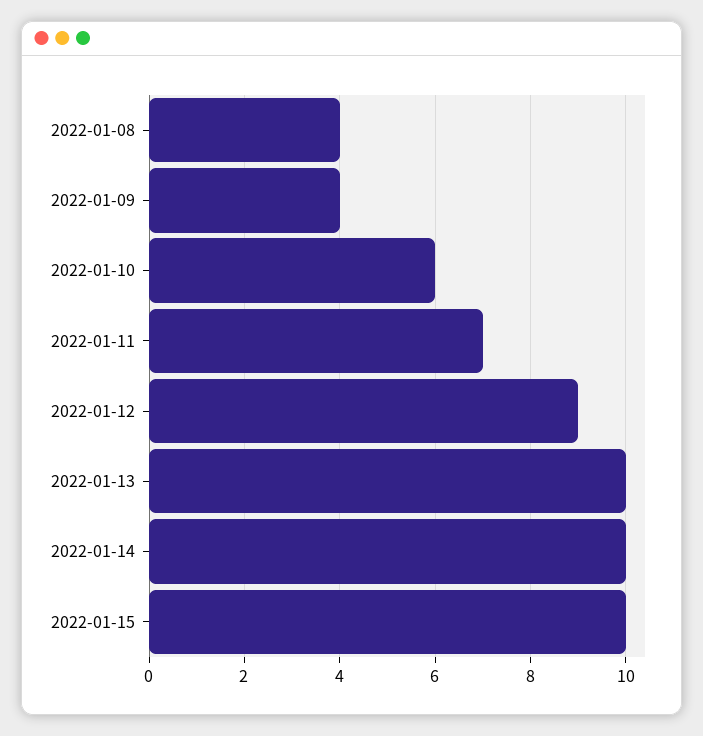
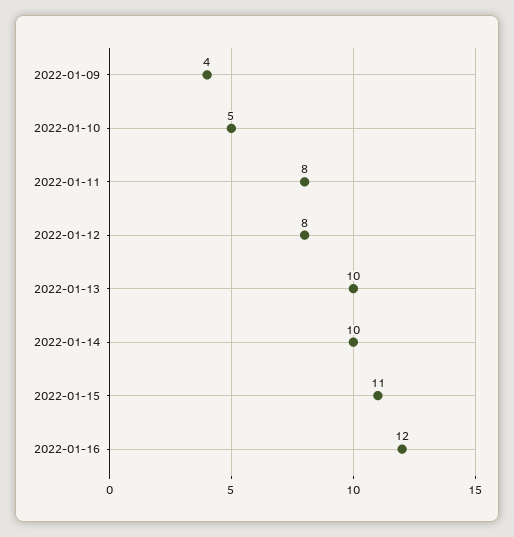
2022-01-08: 4 -> none
2022-01-10: 6 -> 5
2022-01-11: 7 -> 8
2022-01-12: 9 -> 8
2022-01-15: 10 -> 11
2022-01-16: none -> 12

